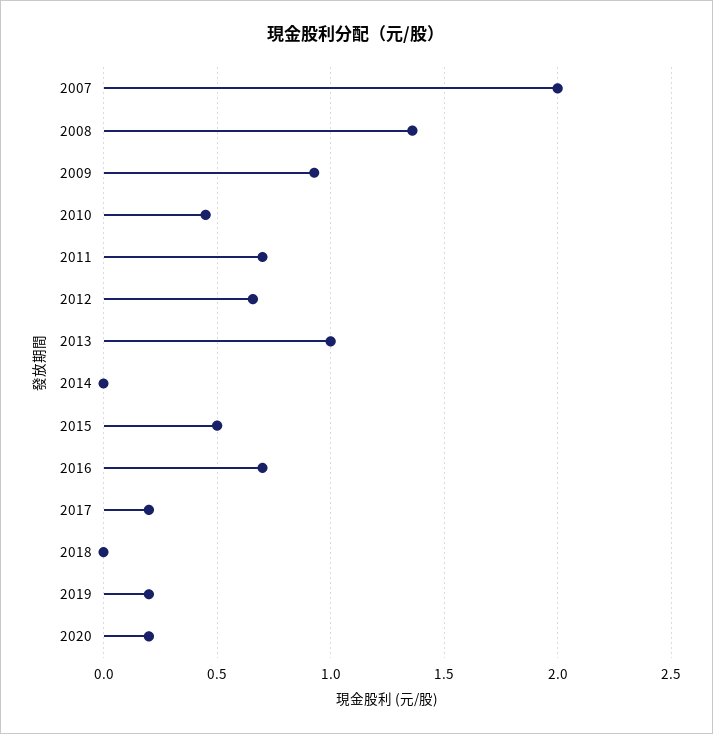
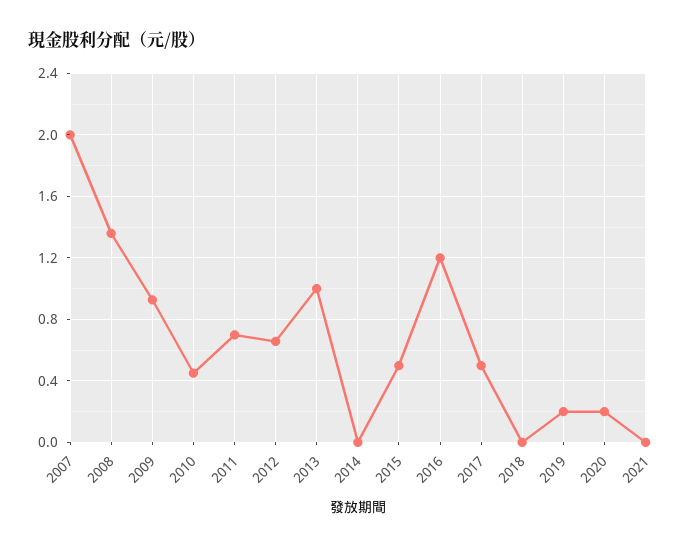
2016: 0.7 -> 1.2
2017: 0.2 -> 0.5
2021: none -> 0

